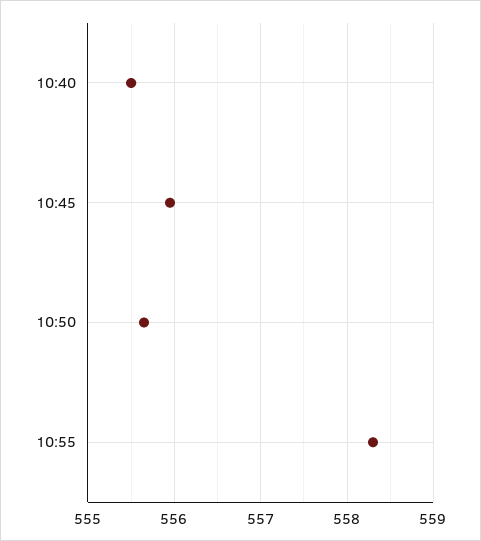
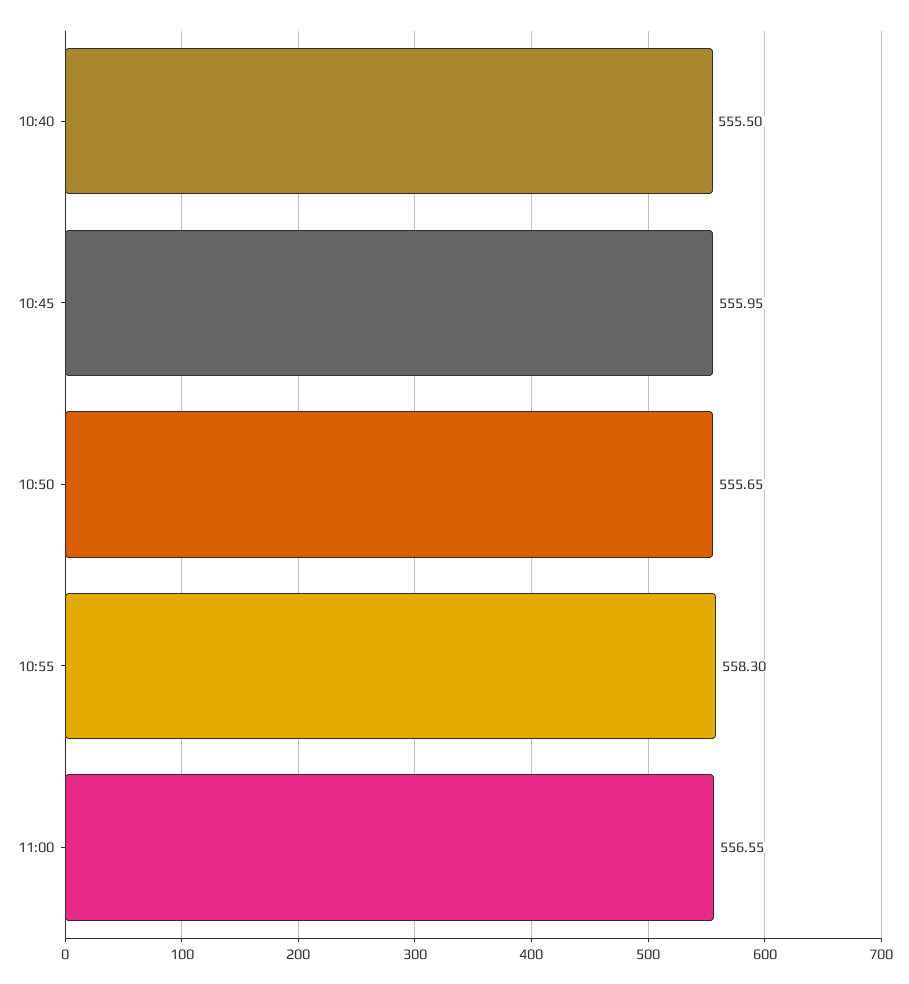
11:00: none -> 556.55

